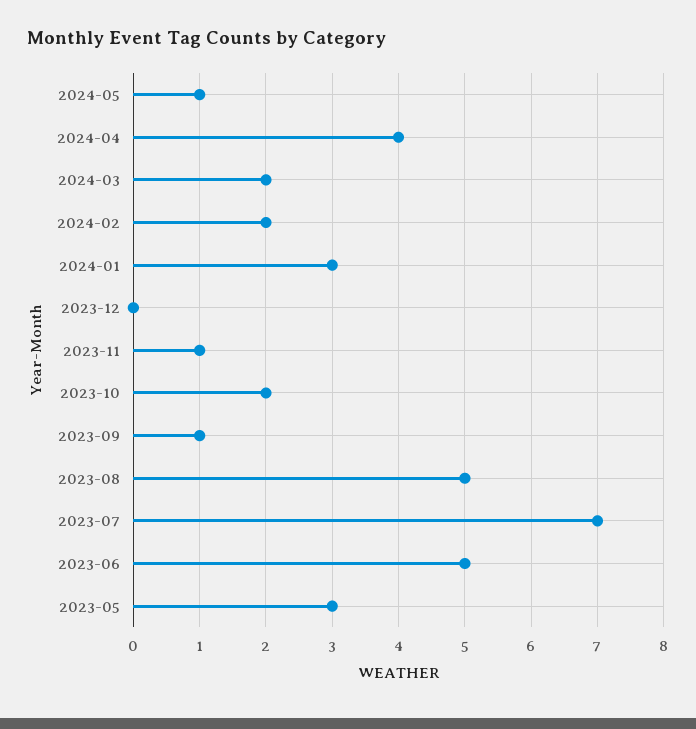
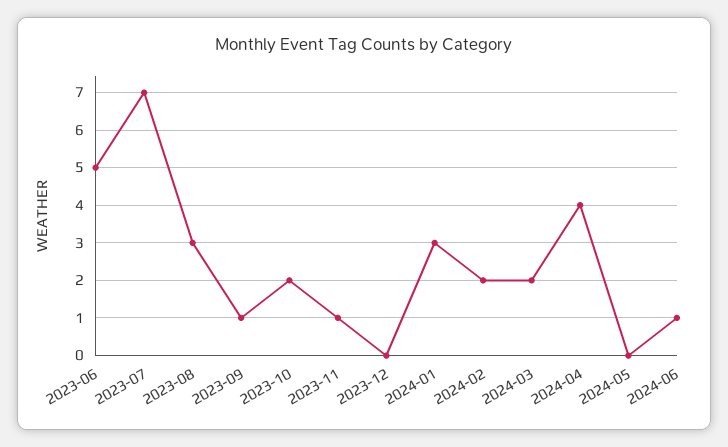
2024-05: 1 -> 0
2023-08: 5 -> 3
2023-05: 3 -> none
2024-06: none -> 1

